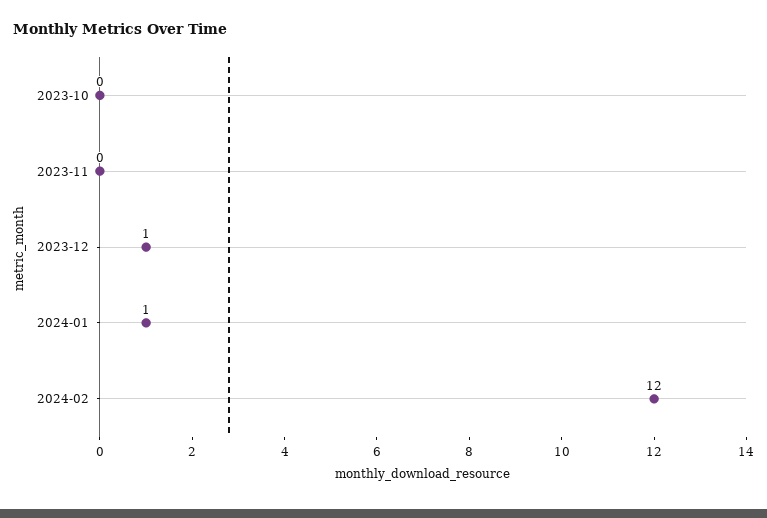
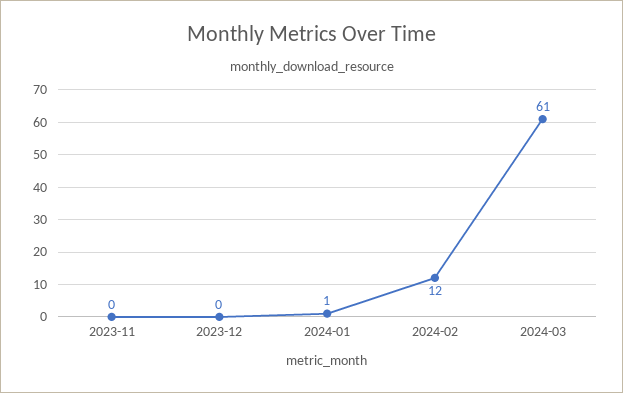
2023-10: 0 -> none
2023-12: 1 -> 0
2024-03: none -> 61

